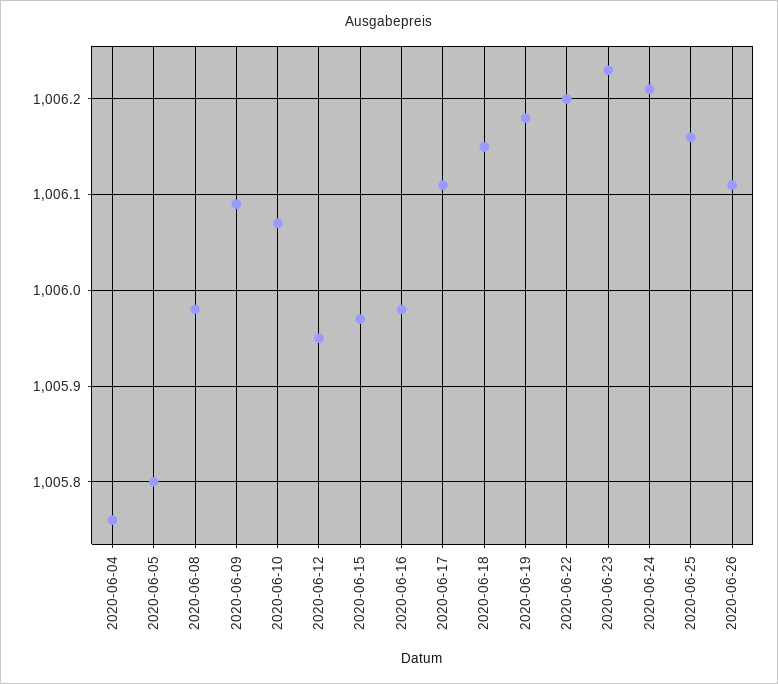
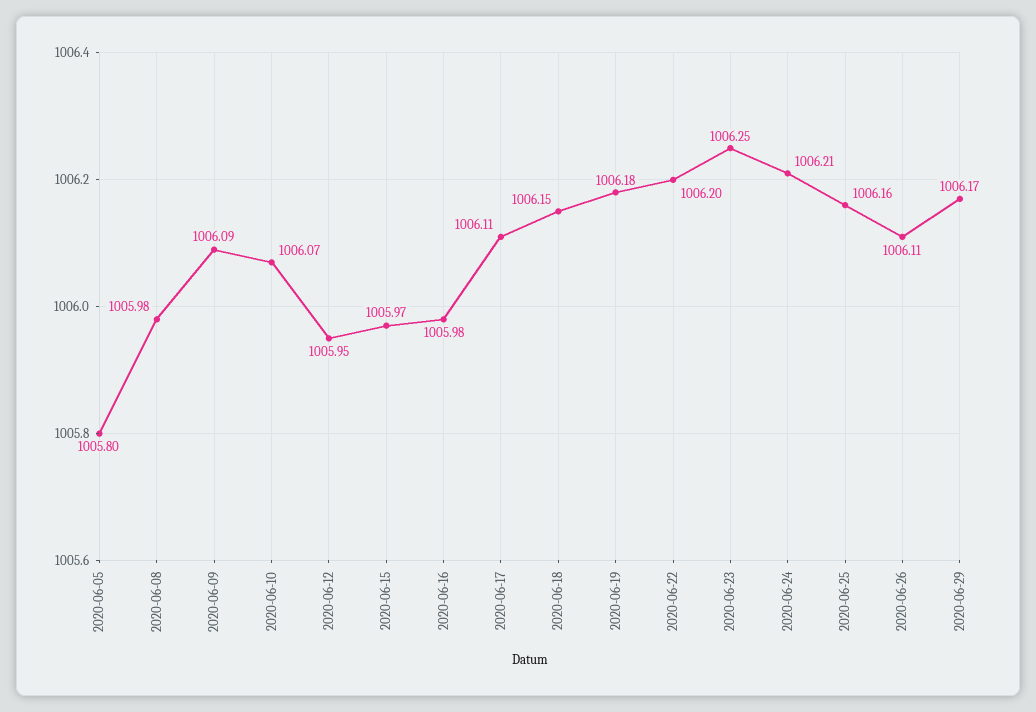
2020-06-04: 1005.76 -> none
2020-06-23: 1006.23 -> 1006.25
2020-06-29: none -> 1006.17

